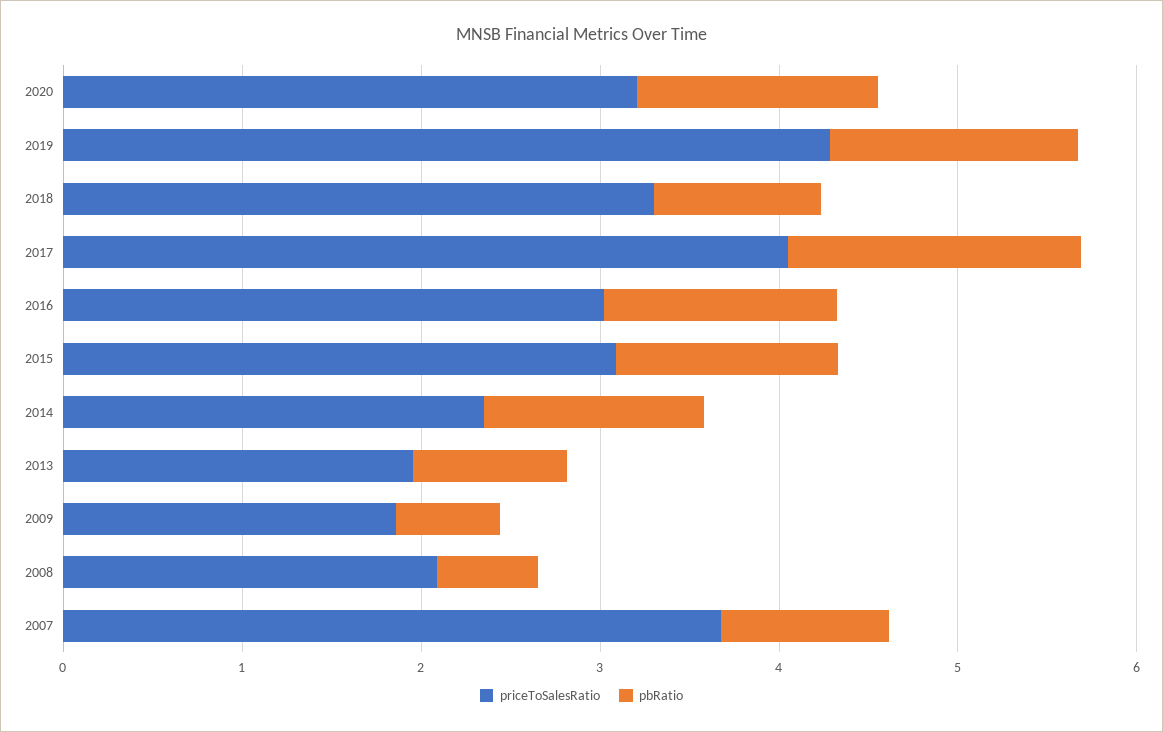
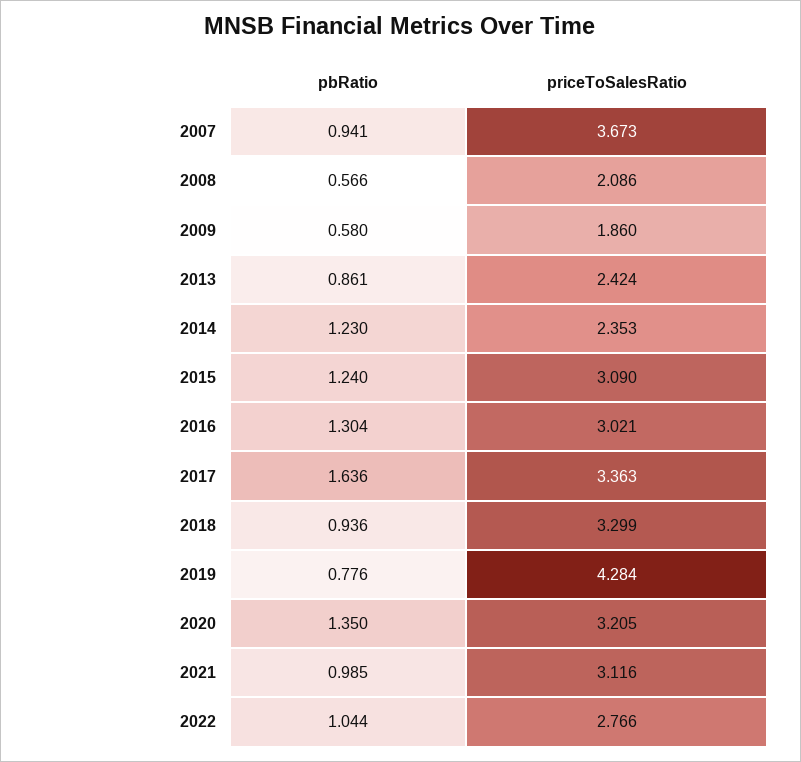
pbRatio, 2019: 1.4 -> 0.776
priceToSalesRatio, 2017: 4 -> 3.363
priceToSalesRatio, 2013: 2 -> 2.424
pbRatio, 2021: none -> 0.985
priceToSalesRatio, 2021: none -> 3.116
pbRatio, 2022: none -> 1.044
priceToSalesRatio, 2022: none -> 2.766

